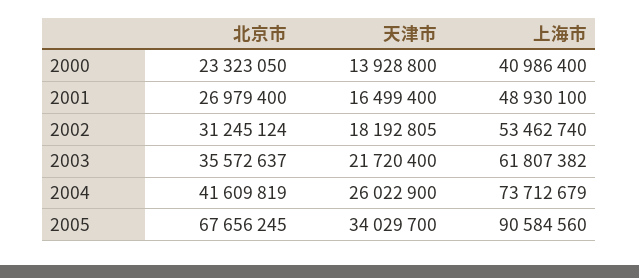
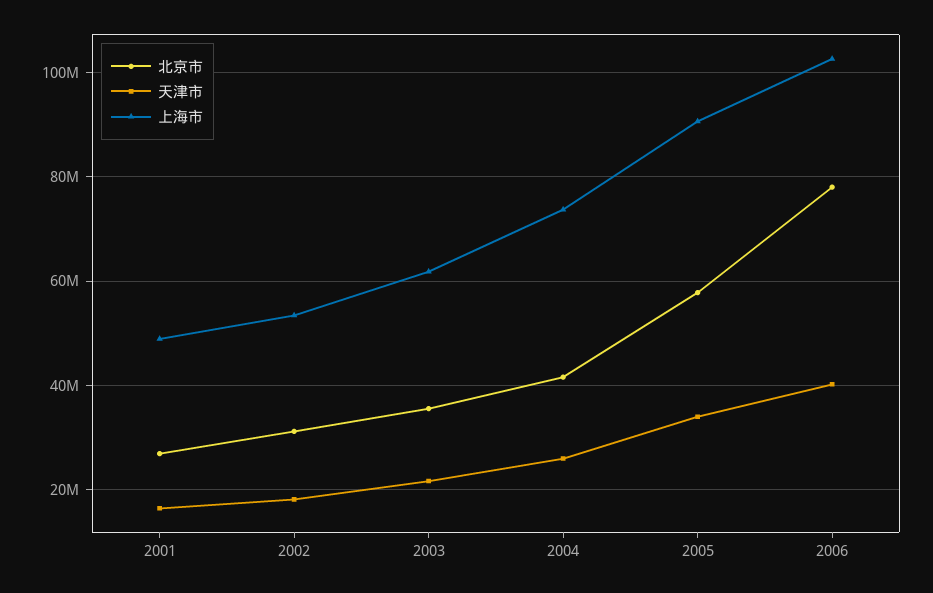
北京市, 2000: 23323050 -> none
天津市, 2000: 13928800 -> none
上海市, 2000: 40986400 -> none
北京市, 2005: 67656245 -> 58000000
北京市, 2006: none -> 78000000
天津市, 2006: none -> 40000000
上海市, 2006: none -> 102000000

